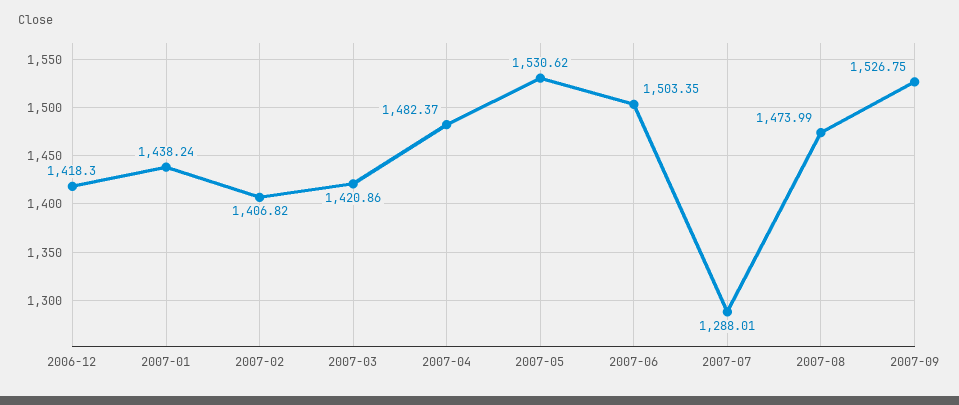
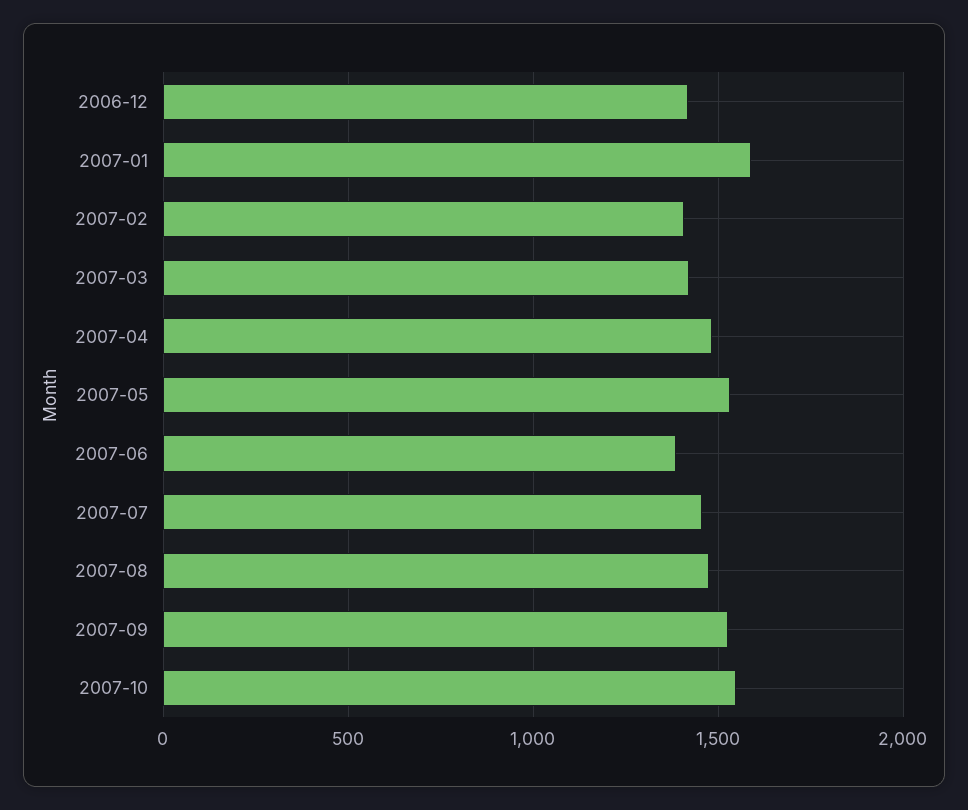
2007-01: 1438.24 -> 1600
2007-06: 1503.35 -> 1400
2007-07: 1288.01 -> 1450
2007-10: none -> 1550

